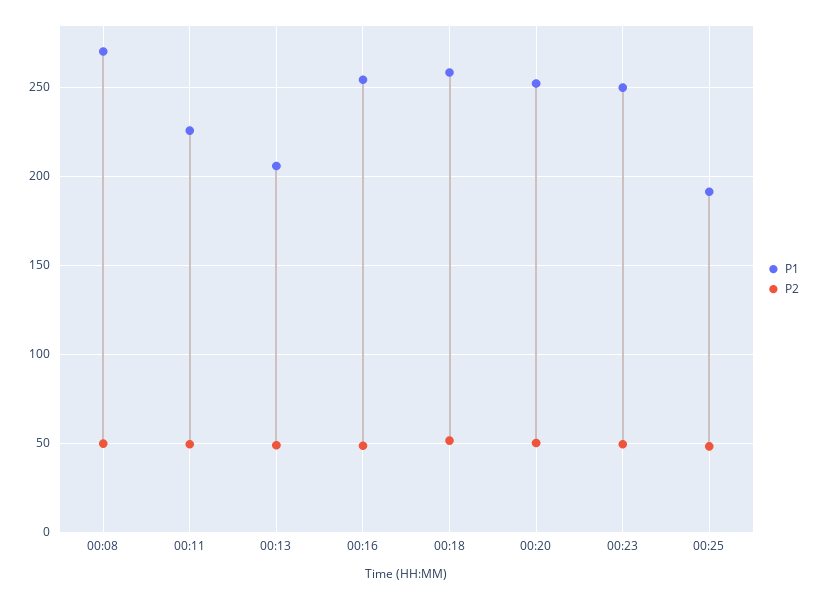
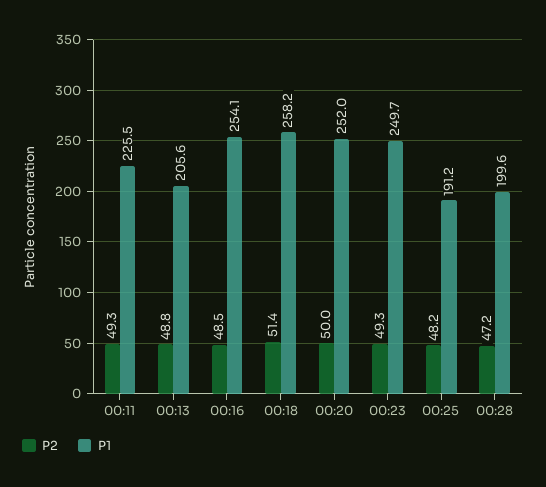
P1, 00:08: 270 -> none
P2, 00:08: 50 -> none
P2, 00:28: none -> 47.2
P1, 00:28: none -> 199.6

